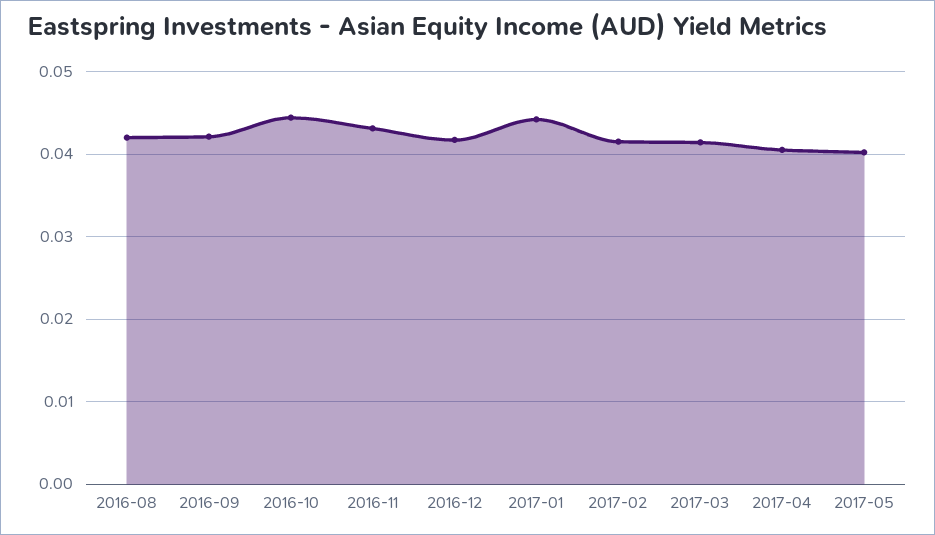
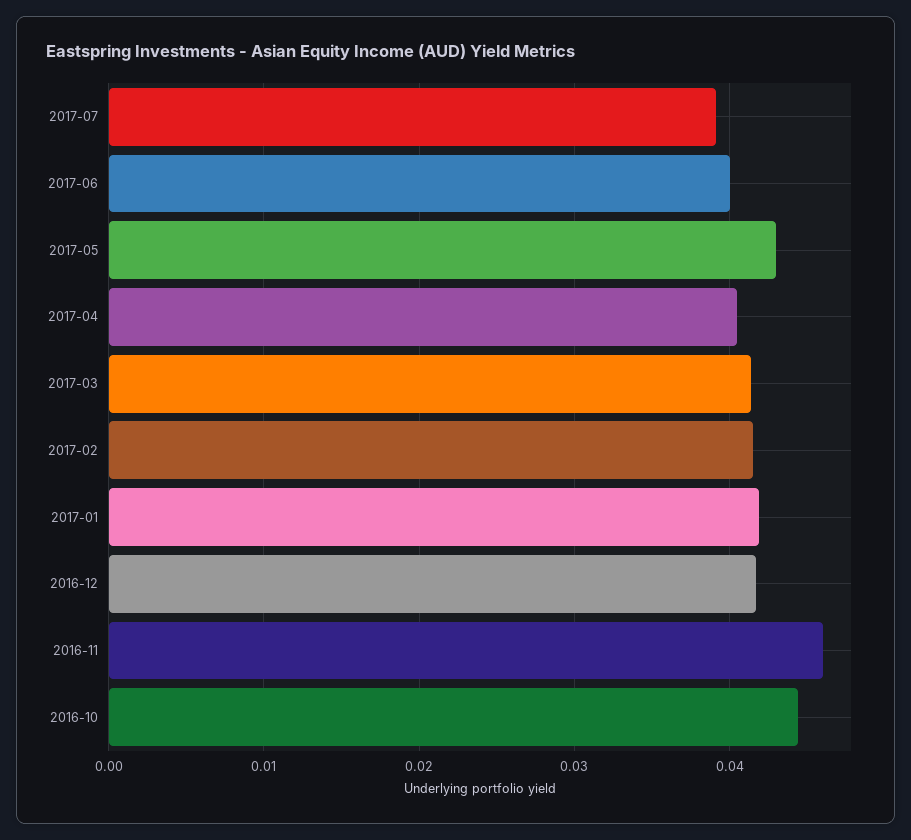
2016-08: 0.042 -> none
2016-09: 0.042 -> none
2016-11: 0.043 -> 0.046
2017-01: 0.044 -> 0.042
2017-05: 0.04 -> 0.043
2017-07: none -> 0.039
2017-06: none -> 0.04

